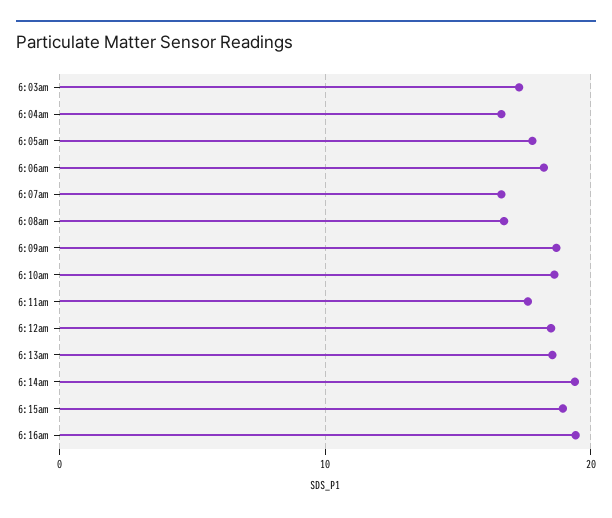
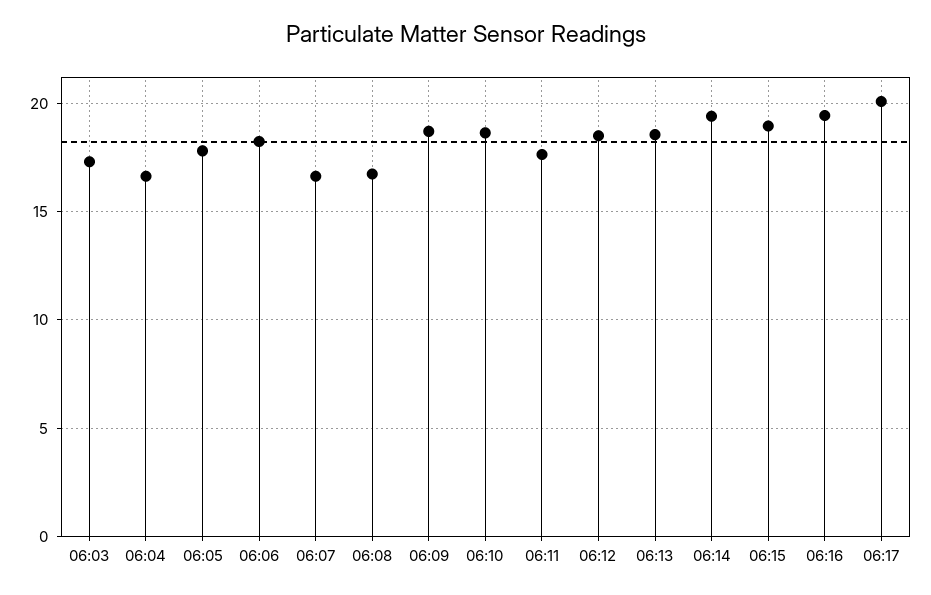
06:17: none -> 20

